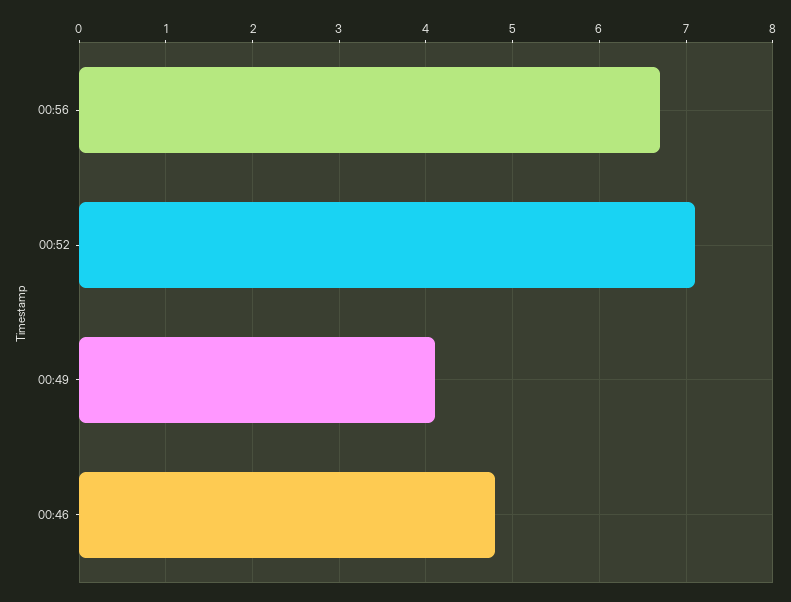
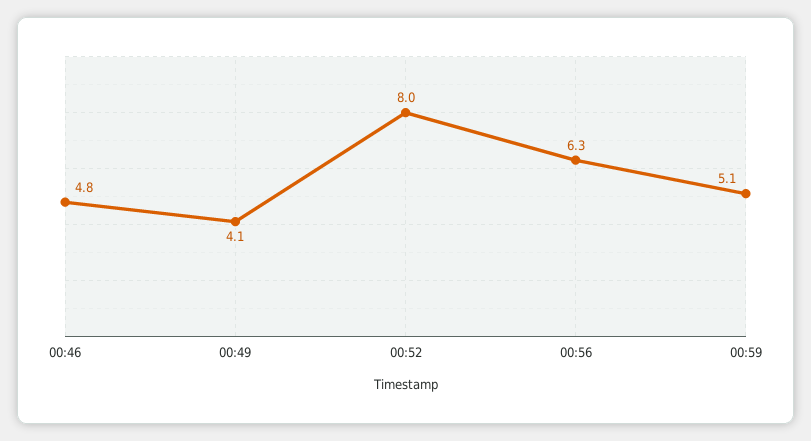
00:56: 6.7 -> 6.3
00:52: 7.1 -> 8
00:59: none -> 5.1

